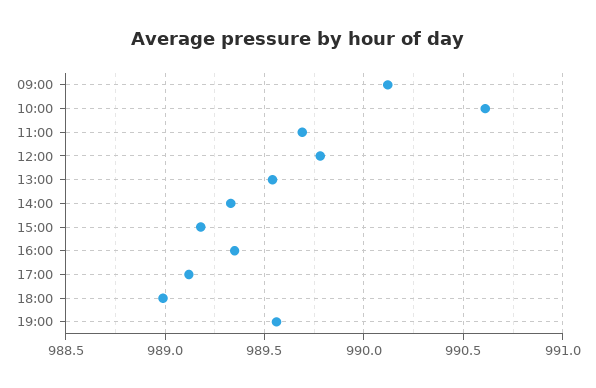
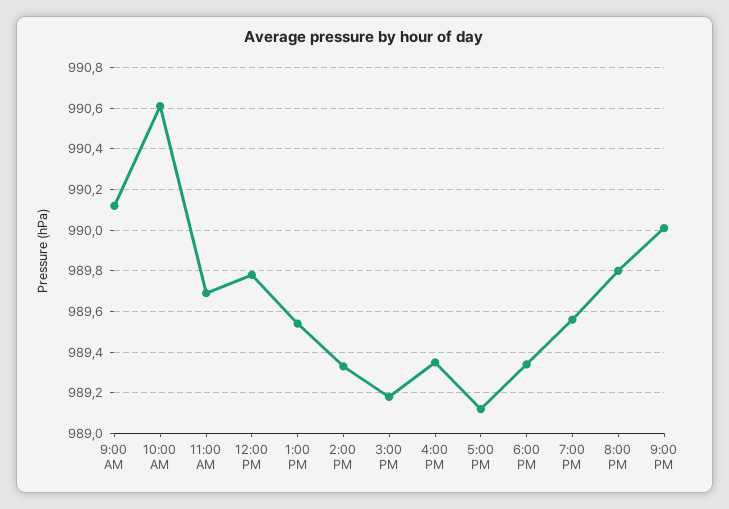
18:00: 989 -> 989.35
8:00 PM: none -> 989.8
9:00 PM: none -> 990

